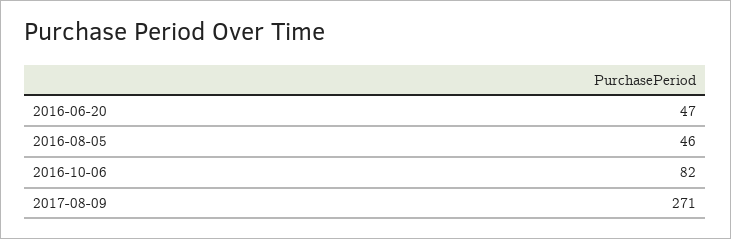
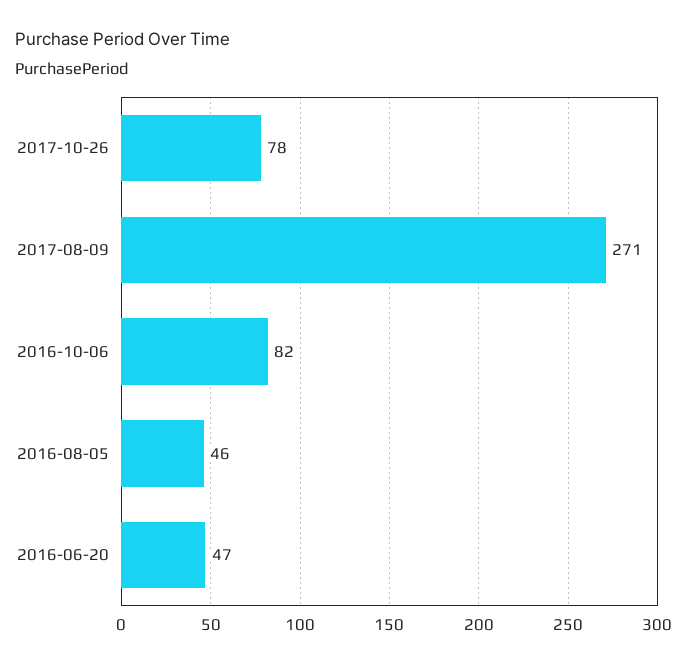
2017-10-26: none -> 78

